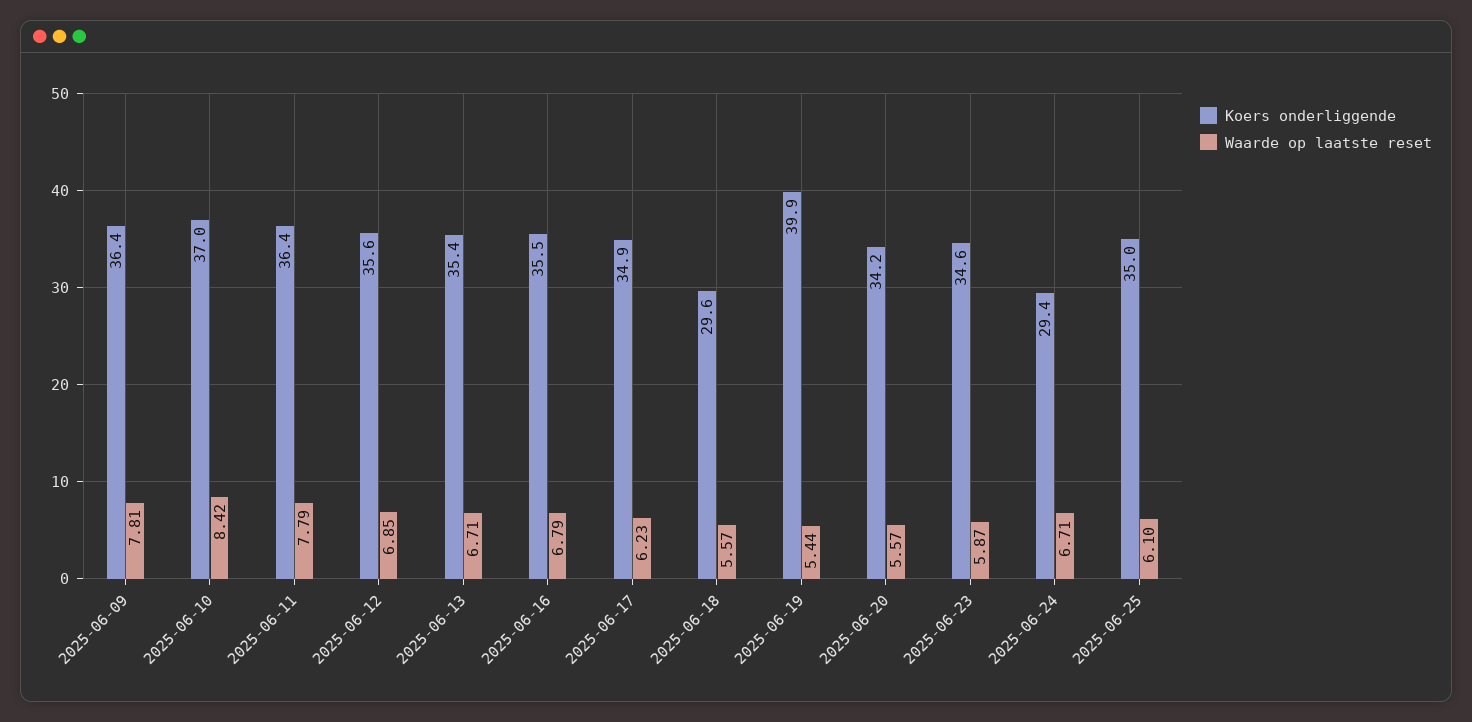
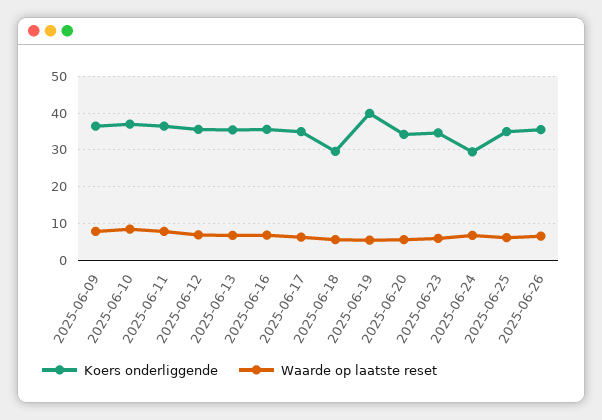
Koers onderliggende, 2025-06-26: none -> 36
Waarde op laatste reset, 2025-06-26: none -> 6

